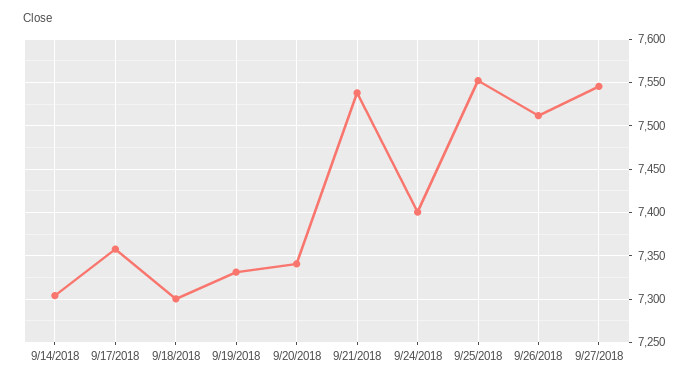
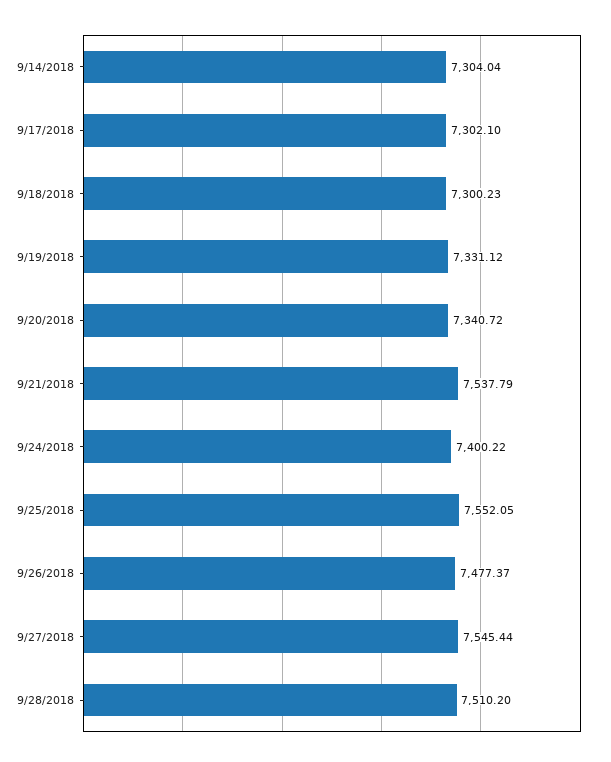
9/17/2018: 7360 -> 7302.1
9/26/2018: 7510 -> 7477.37
9/28/2018: none -> 7510.2

